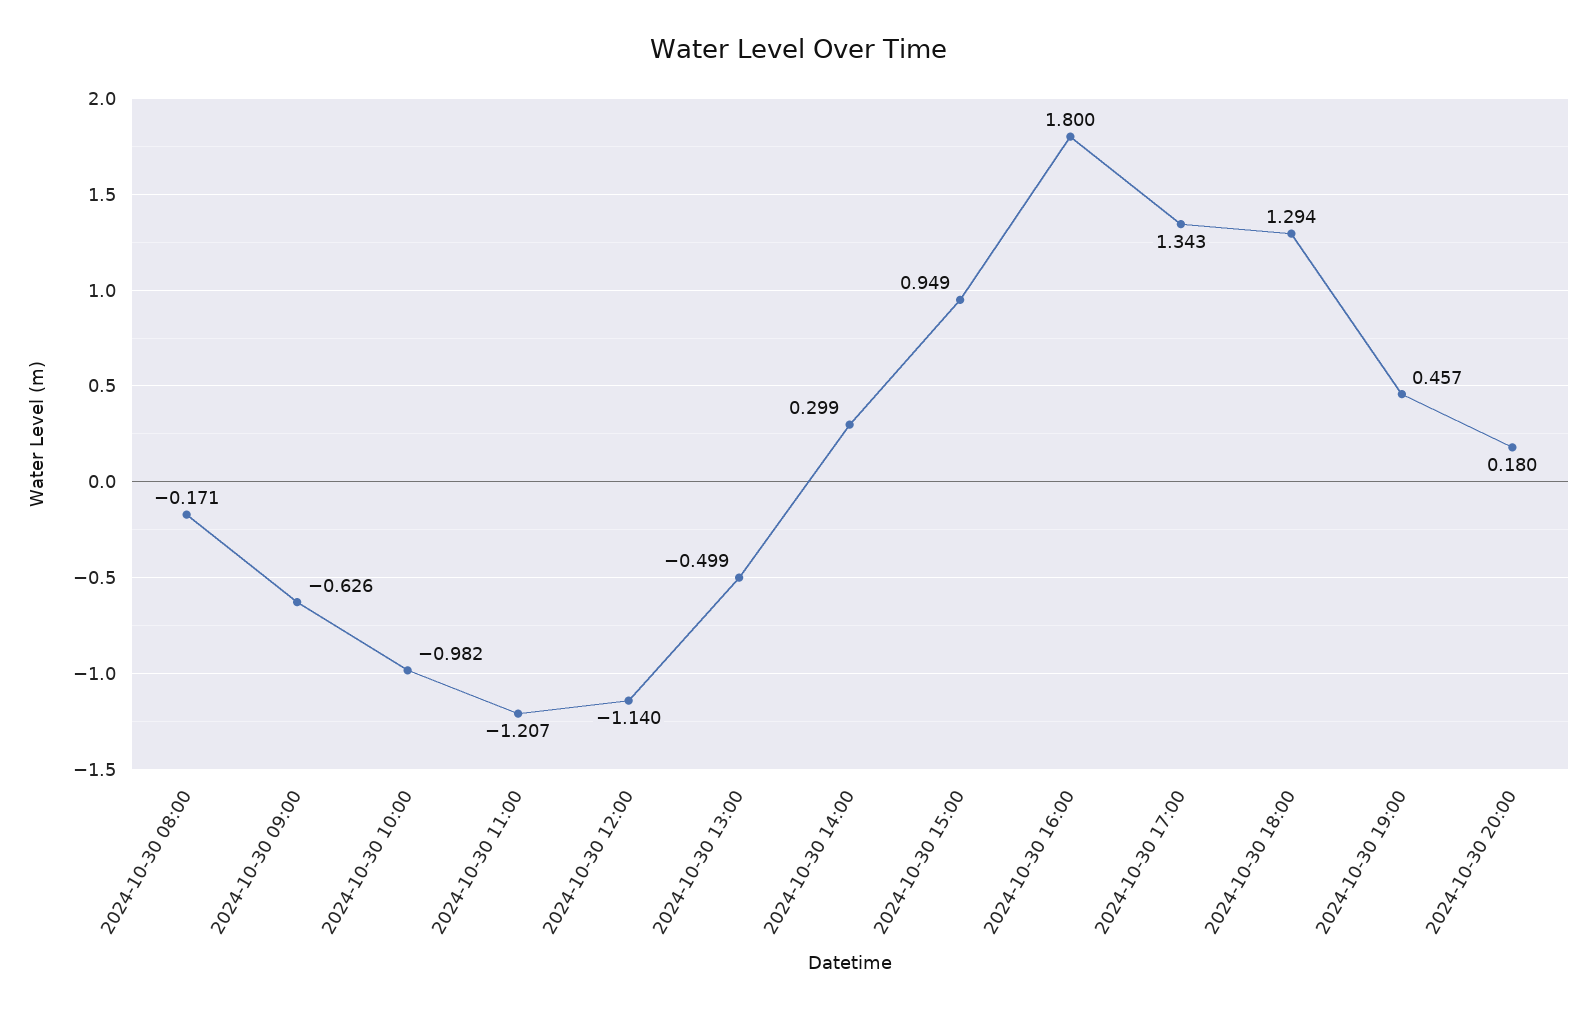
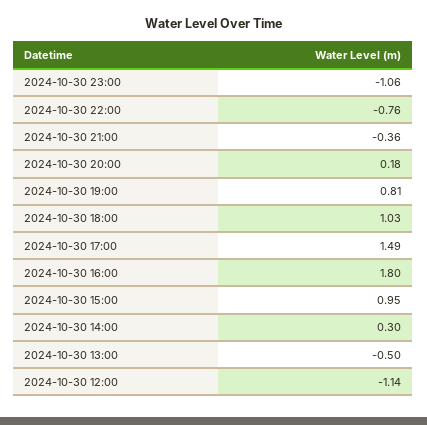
2024-10-30 08:00: -0.171 -> none
2024-10-30 09:00: -0.626 -> none
2024-10-30 10:00: -0.982 -> none
2024-10-30 11:00: -1.207 -> none
2024-10-30 17:00: 1.343 -> 1.49
2024-10-30 18:00: 1.294 -> 1.03
2024-10-30 19:00: 0.457 -> 0.81
2024-10-30 23:00: none -> -1.06
2024-10-30 22:00: none -> -0.76
2024-10-30 21:00: none -> -0.36

